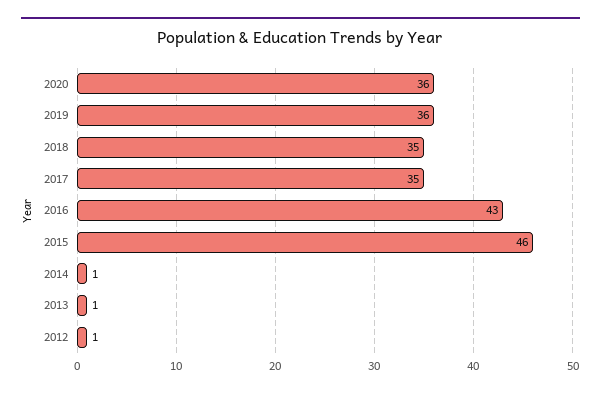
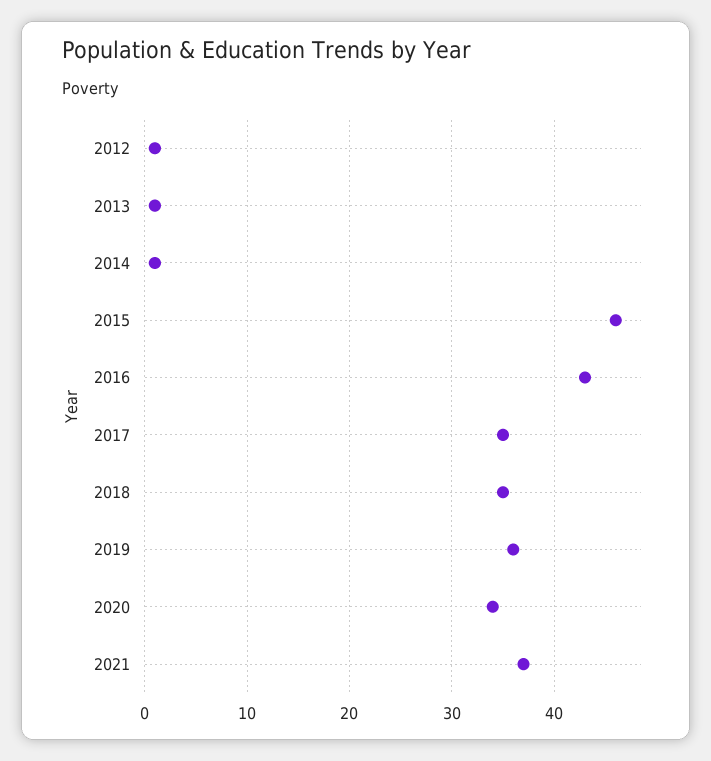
2020: 36 -> 34
2021: none -> 37

